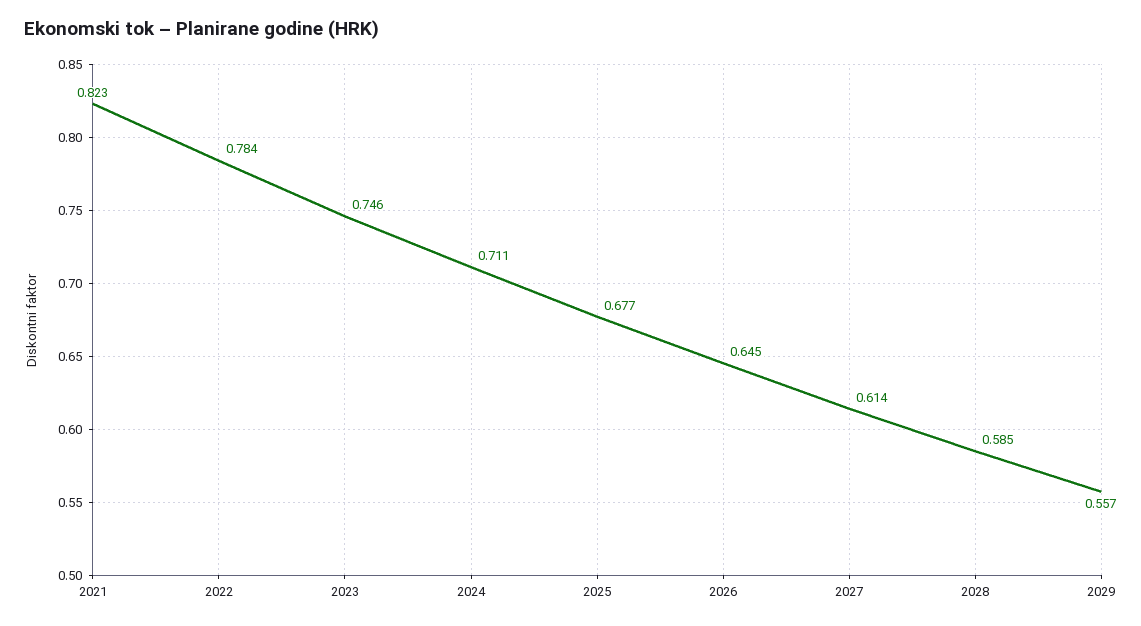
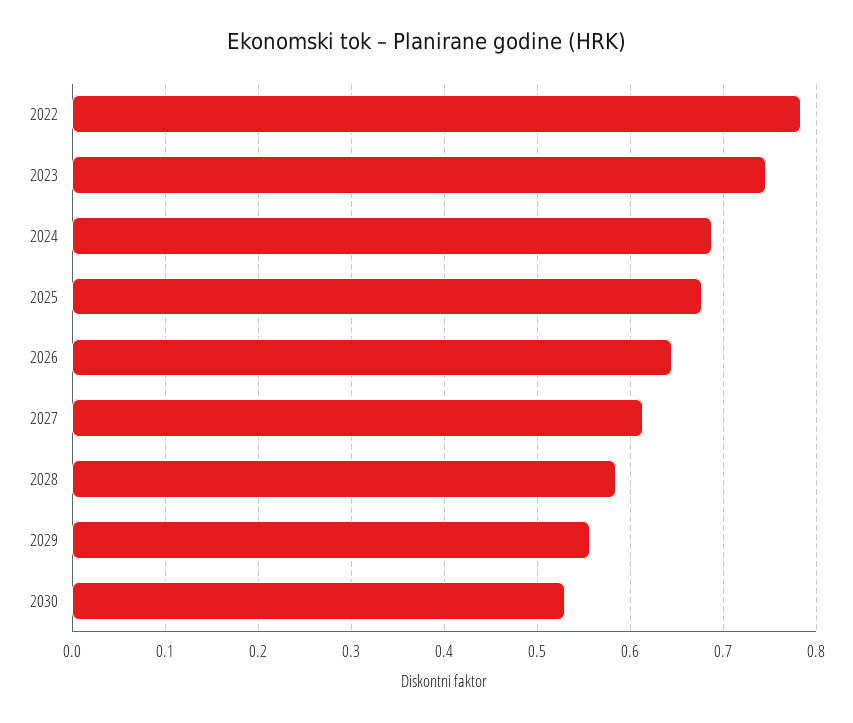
2021: 0.823 -> none
2024: 0.711 -> 0.69
2030: none -> 0.53

